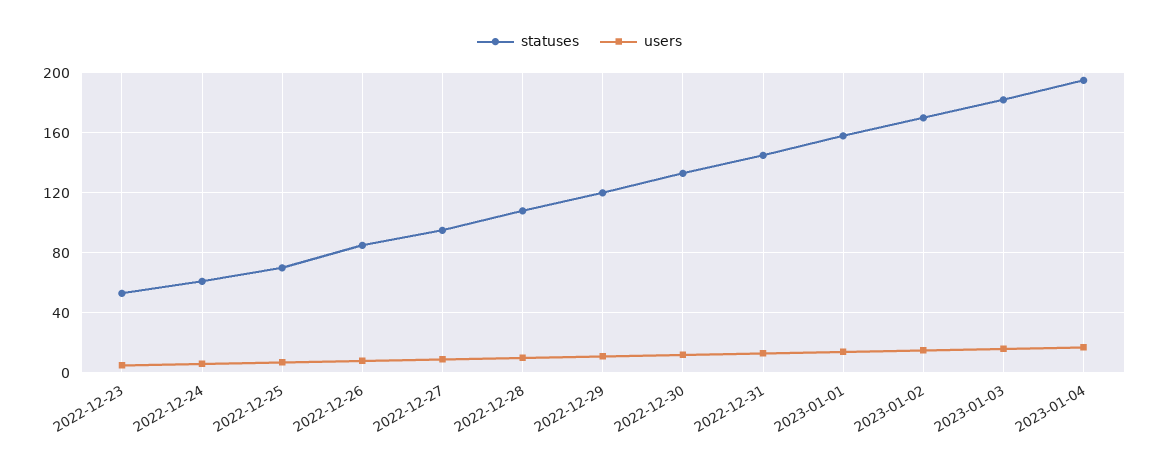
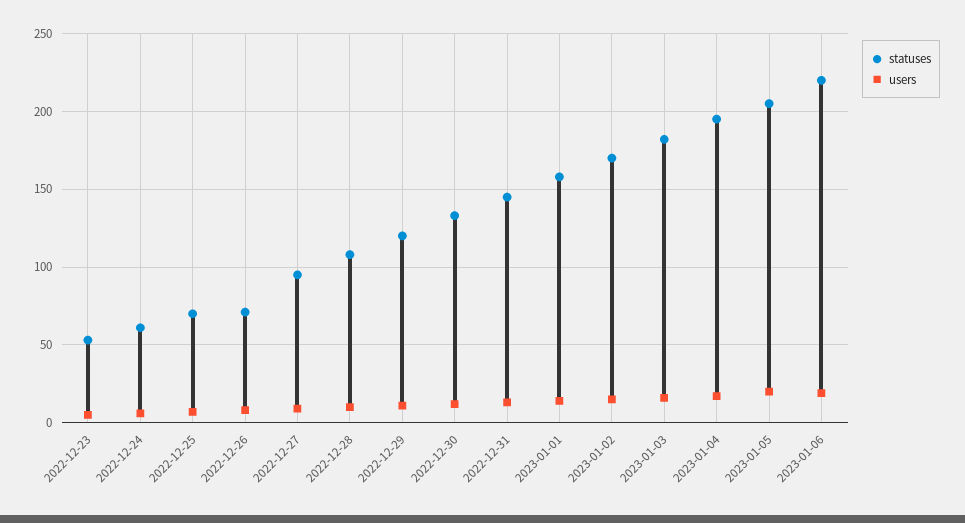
statuses, 2022-12-26: 85 -> 70
statuses, 2023-01-05: none -> 205
users, 2023-01-05: none -> 20
statuses, 2023-01-06: none -> 220
users, 2023-01-06: none -> 20

